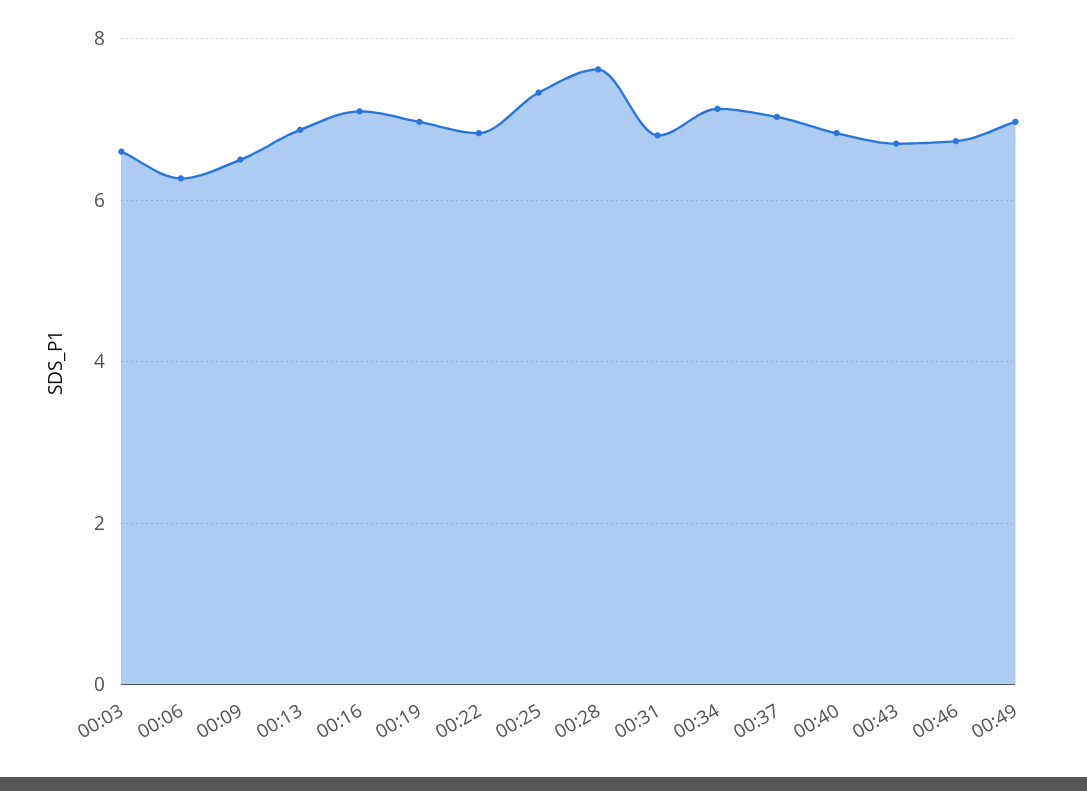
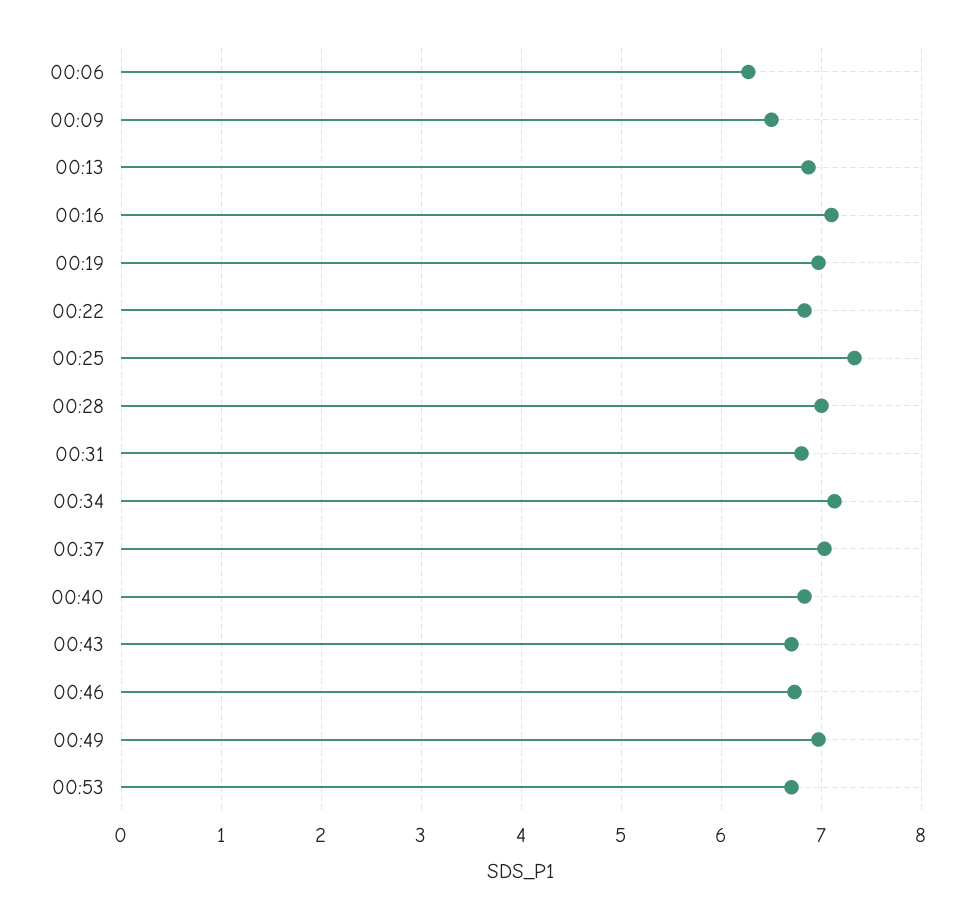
00:03: 6.6 -> none
00:28: 7.6 -> 7
00:53: none -> 6.7

